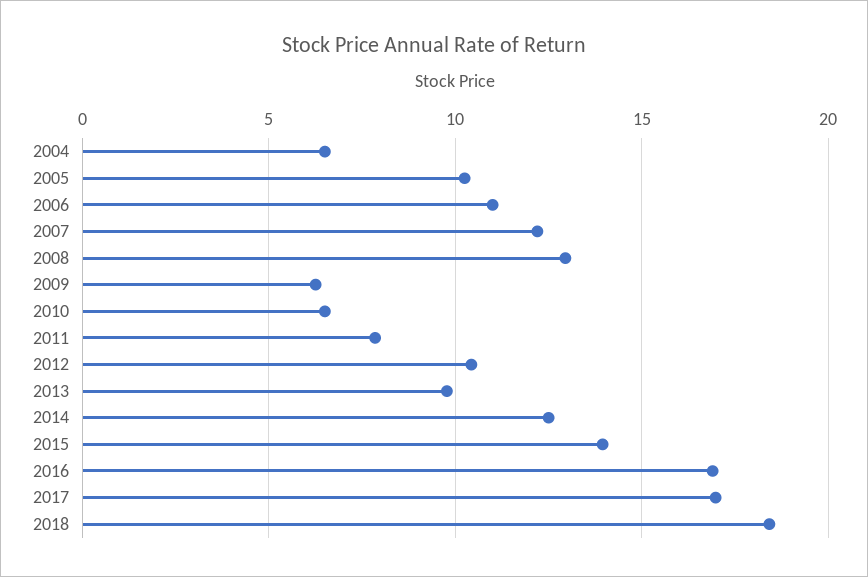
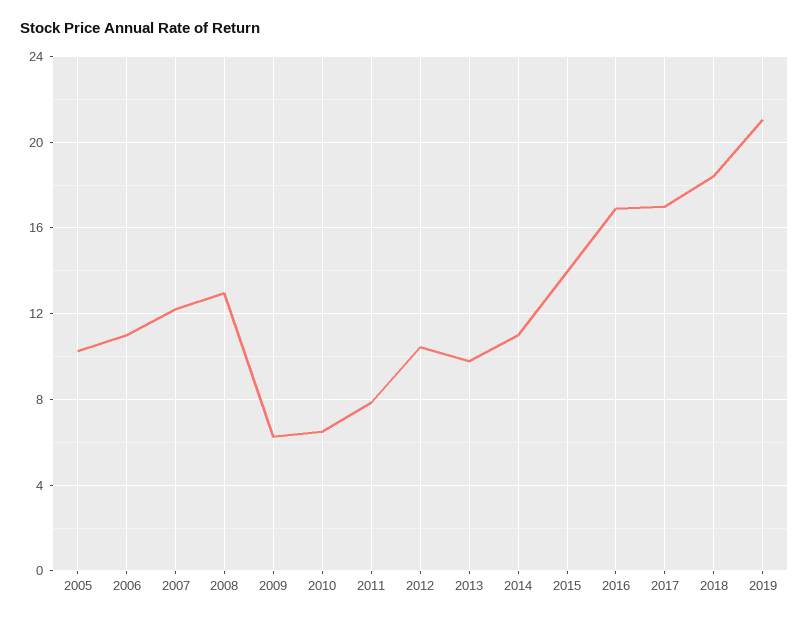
2004: 6.5 -> none
2014: 12.5 -> 11
2019: none -> 21

